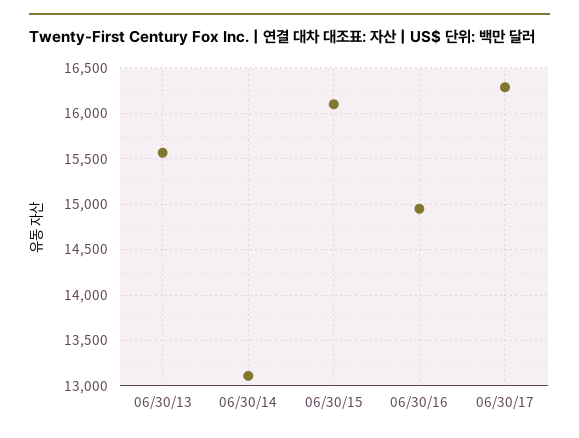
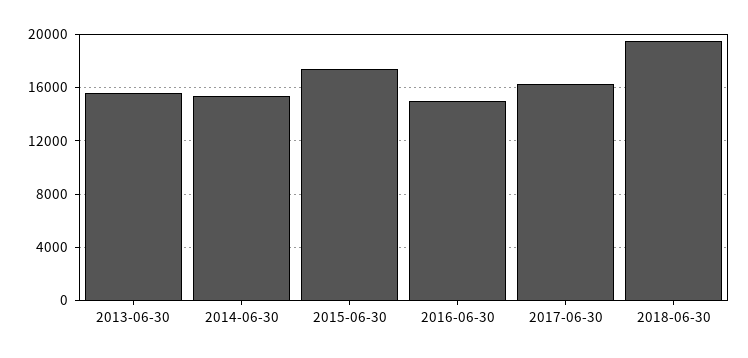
06/30/14: 13100 -> 15500
06/30/15: 16100 -> 17500
2018-06-30: none -> 19500

